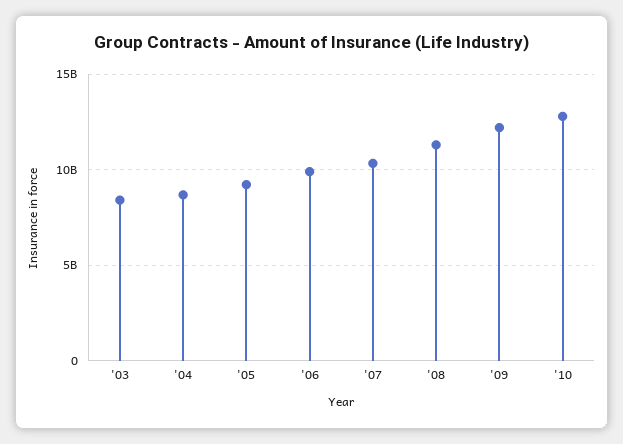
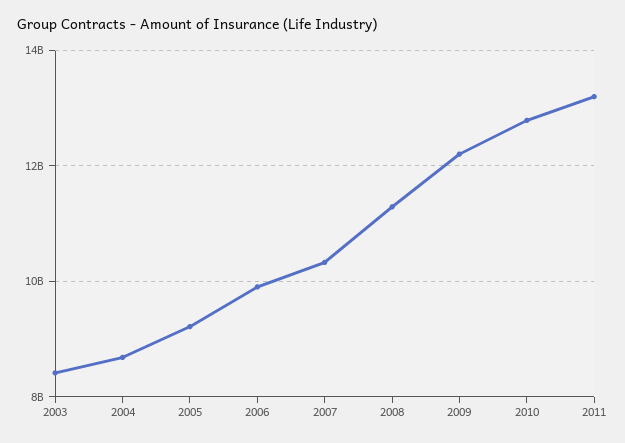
2011: none -> 13200000000

